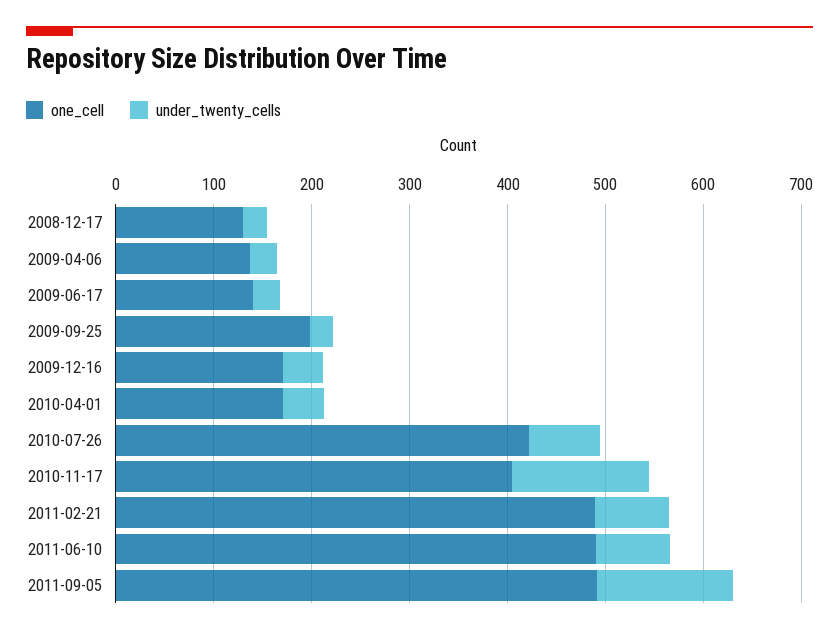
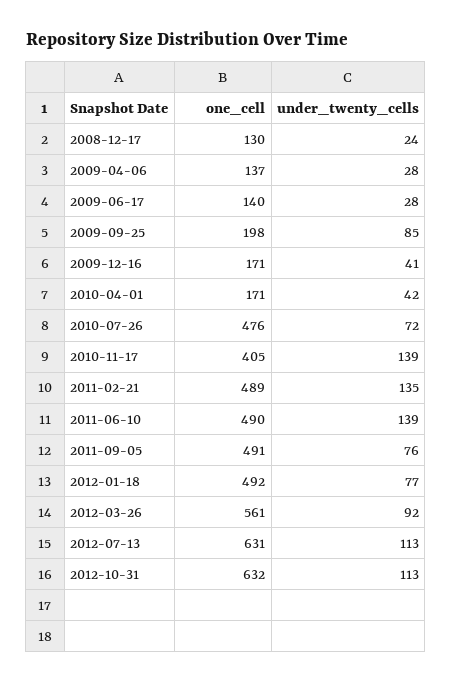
under_twenty_cells, 2009-09-25: 20 -> 85
one_cell, 2010-07-26: 420 -> 476
under_twenty_cells, 2011-02-21: 80 -> 135
under_twenty_cells, 2011-06-10: 80 -> 139
under_twenty_cells, 2011-09-05: 140 -> 76
one_cell, 2012-01-18: none -> 492
under_twenty_cells, 2012-01-18: none -> 77
one_cell, 2012-03-26: none -> 561
under_twenty_cells, 2012-03-26: none -> 92
one_cell, 2012-07-13: none -> 631
under_twenty_cells, 2012-07-13: none -> 113
one_cell, 2012-10-31: none -> 632
under_twenty_cells, 2012-10-31: none -> 113

